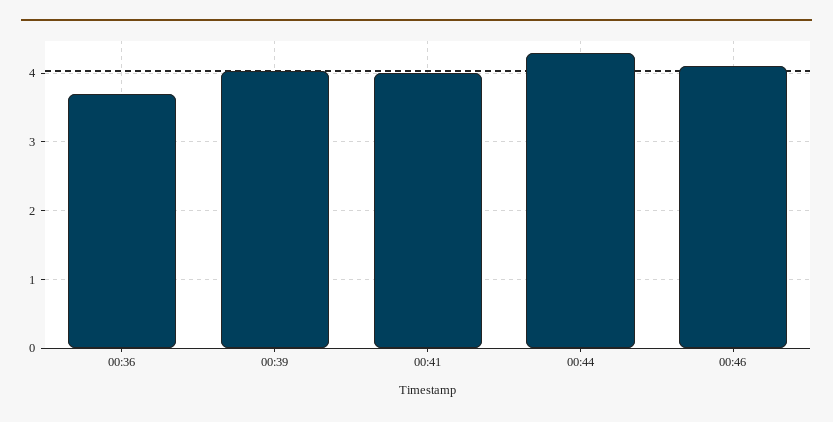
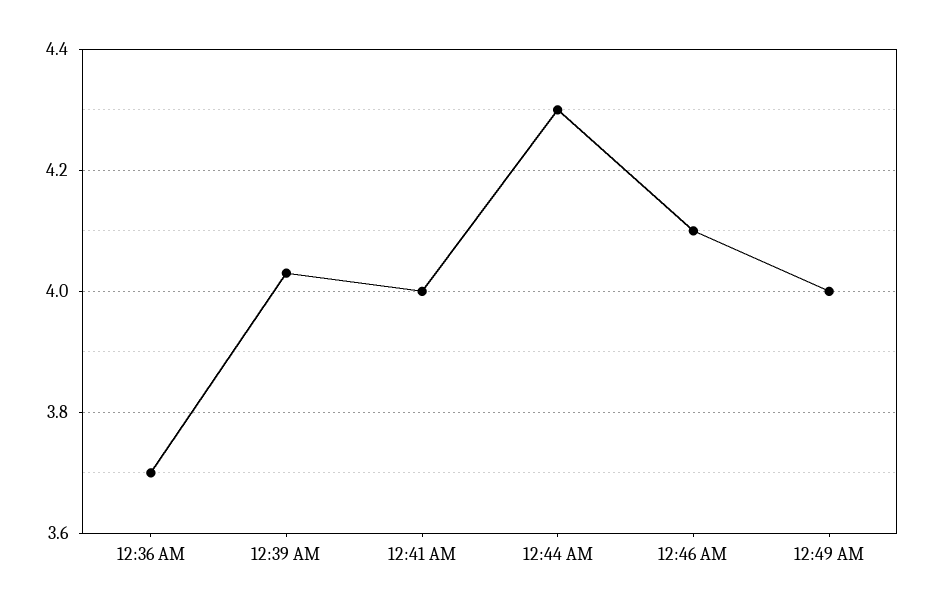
12:49 AM: none -> 4

